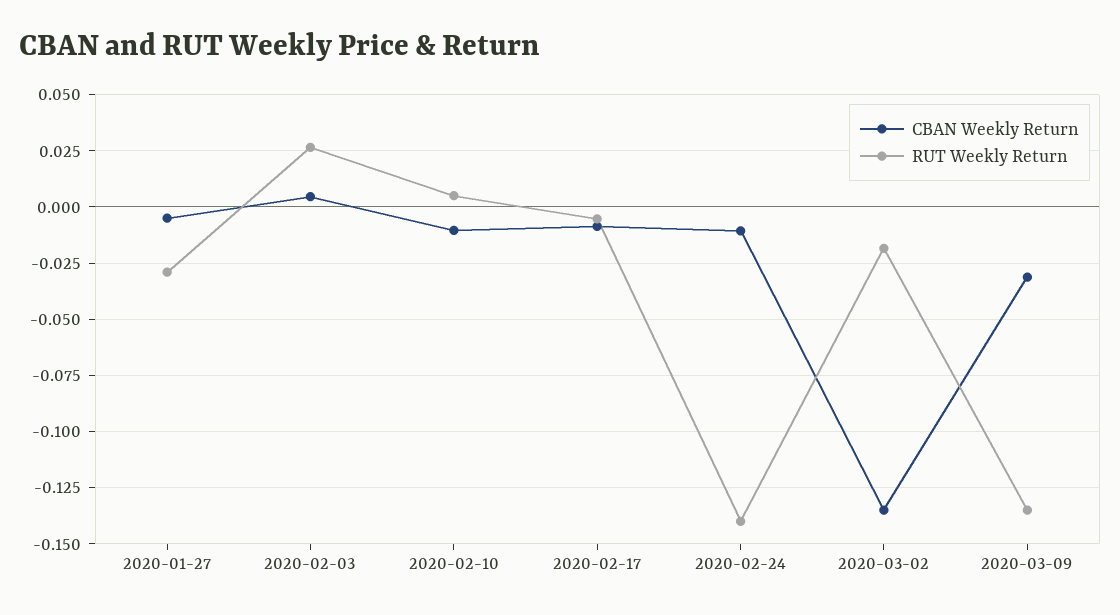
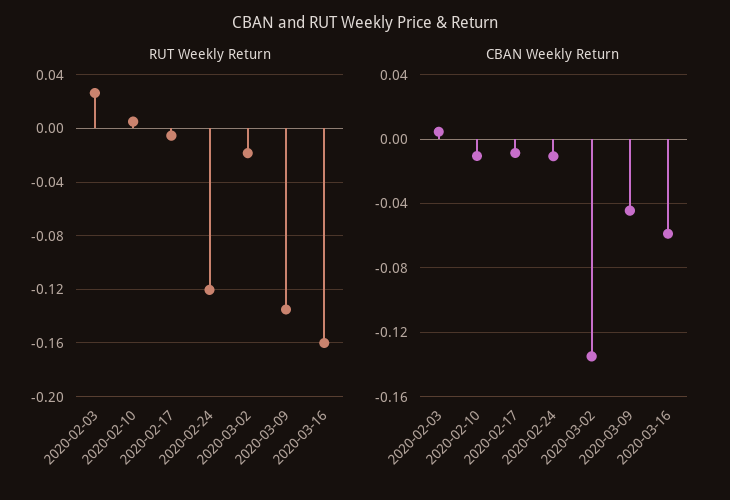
CBAN Weekly Return, 2020-01-27: -0.005 -> none
RUT Weekly Return, 2020-01-27: -0.03 -> none
RUT Weekly Return, 2020-02-24: -0.14 -> -0.12
CBAN Weekly Return, 2020-03-09: -0.03 -> -0.045
RUT Weekly Return, 2020-03-16: none -> -0.16
CBAN Weekly Return, 2020-03-16: none -> -0.06

